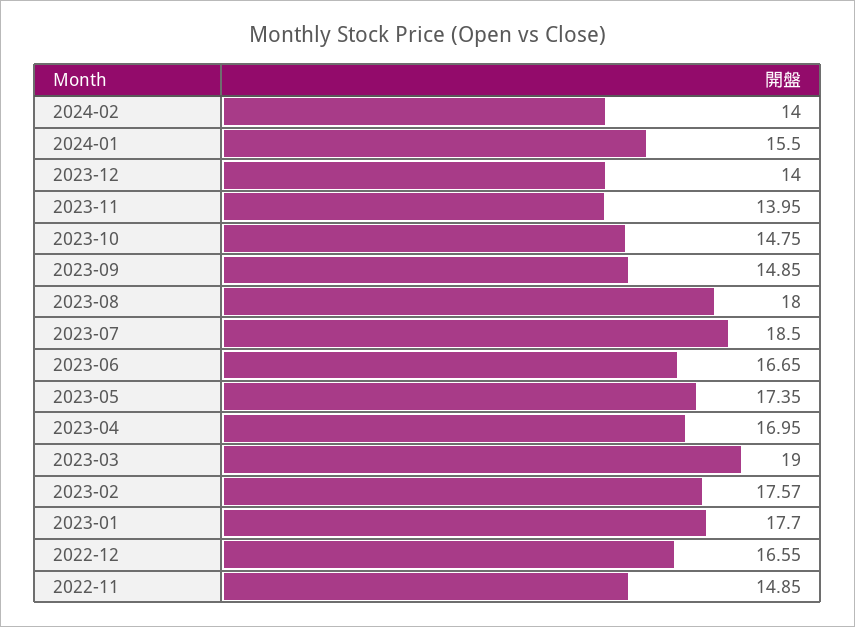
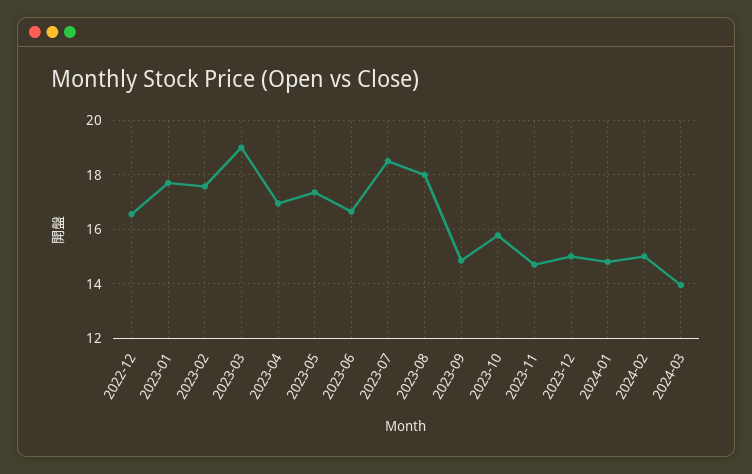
2024-02: 14 -> 15
2024-01: 15.5 -> 14.75
2023-12: 14 -> 15
2023-11: 13.95 -> 14.75
2023-10: 14.75 -> 15.75
2022-11: 14.85 -> none
2024-03: none -> 14

